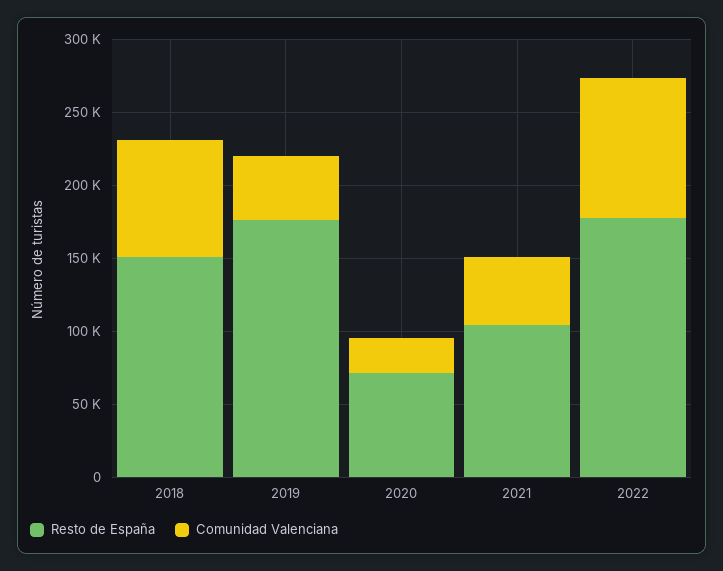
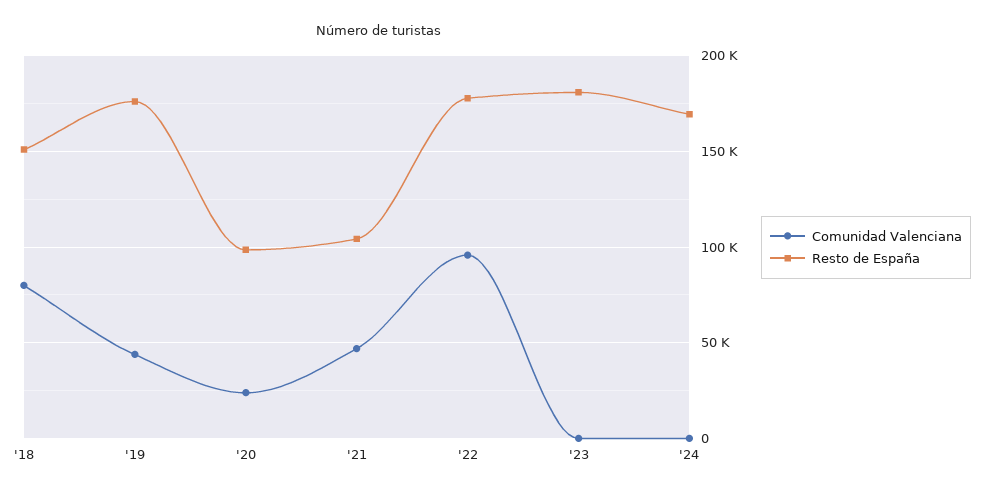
Resto de España, 2020: 70000 -> 100000
Comunidad Valenciana, '23: none -> 0
Resto de España, '23: none -> 180000
Comunidad Valenciana, '24: none -> 0
Resto de España, '24: none -> 170000

